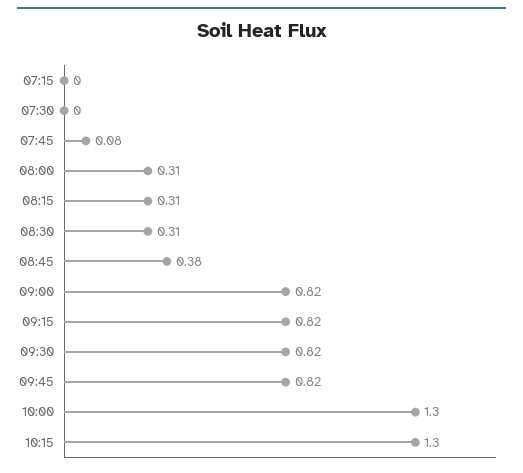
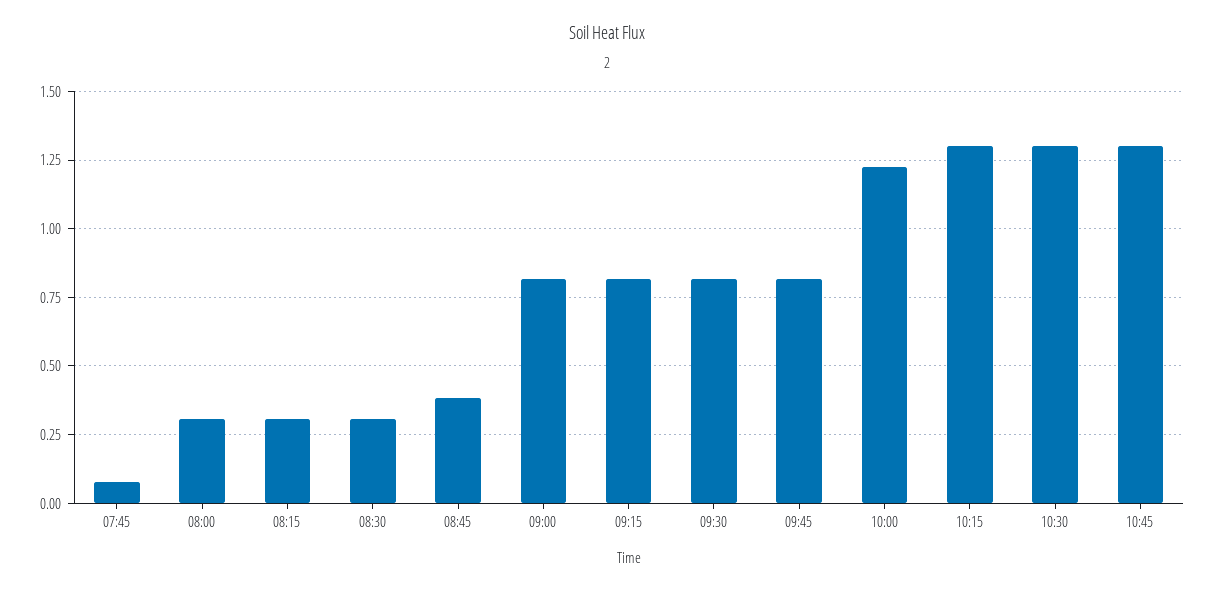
07:15: 0 -> none
07:30: 0 -> none
10:00: 1.3 -> 1.225
10:30: none -> 1.3
10:45: none -> 1.3

